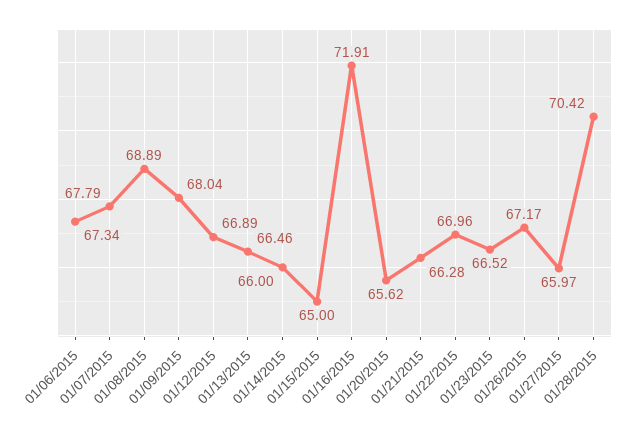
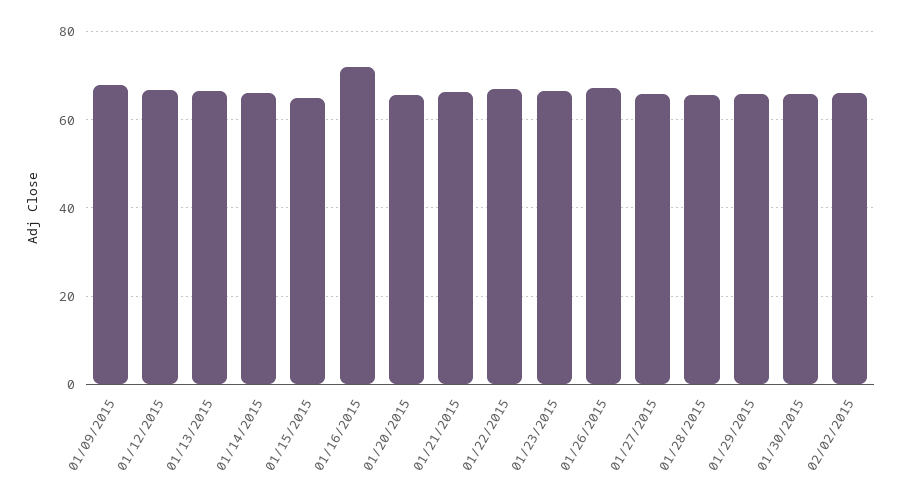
01/06/2015: 67.34 -> none
01/07/2015: 67.79 -> none
01/08/2015: 68.89 -> none
01/28/2015: 70.42 -> 66
01/29/2015: none -> 66
01/30/2015: none -> 66
02/02/2015: none -> 66

